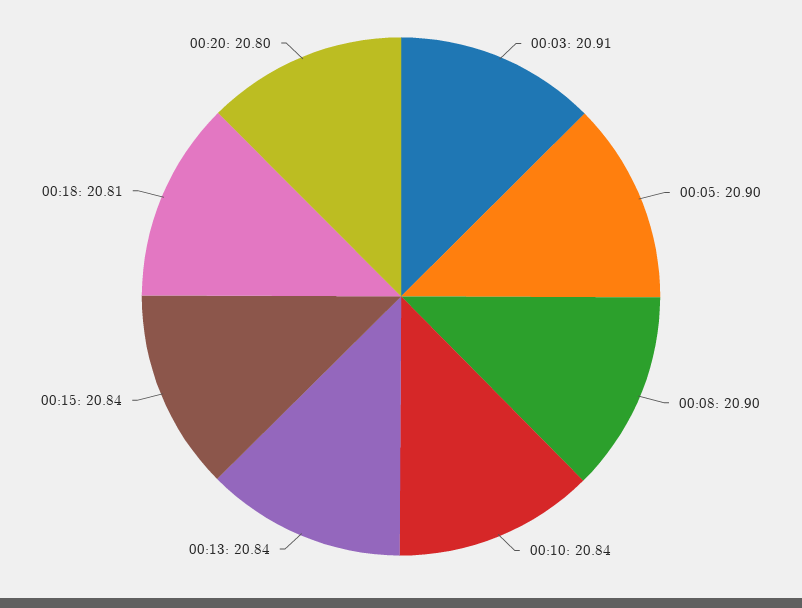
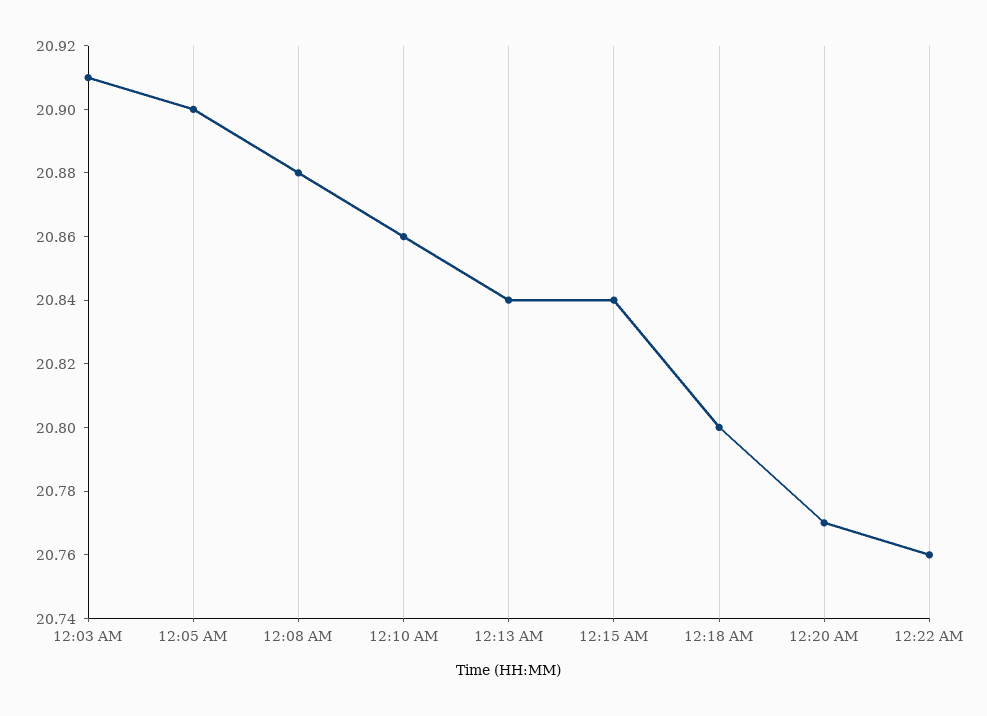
00:08: 20.9 -> 20.88
00:10: 20.84 -> 20.86
00:18: 20.81 -> 20.8
00:20: 20.8 -> 20.77
12:22 AM: none -> 20.76

